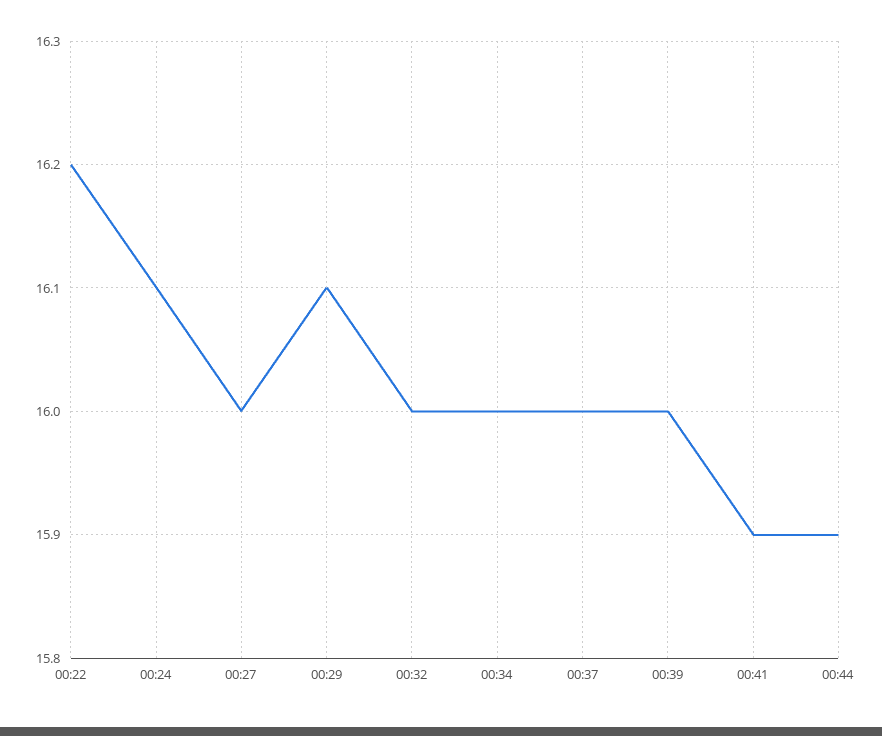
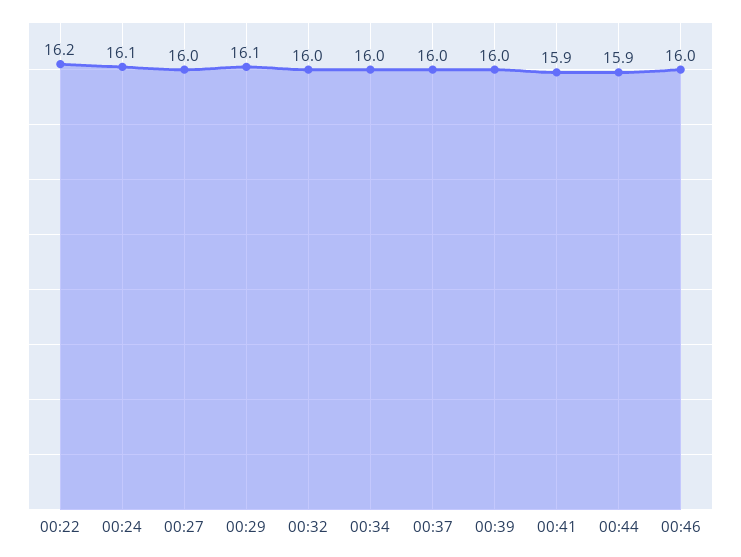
00:46: none -> 16

